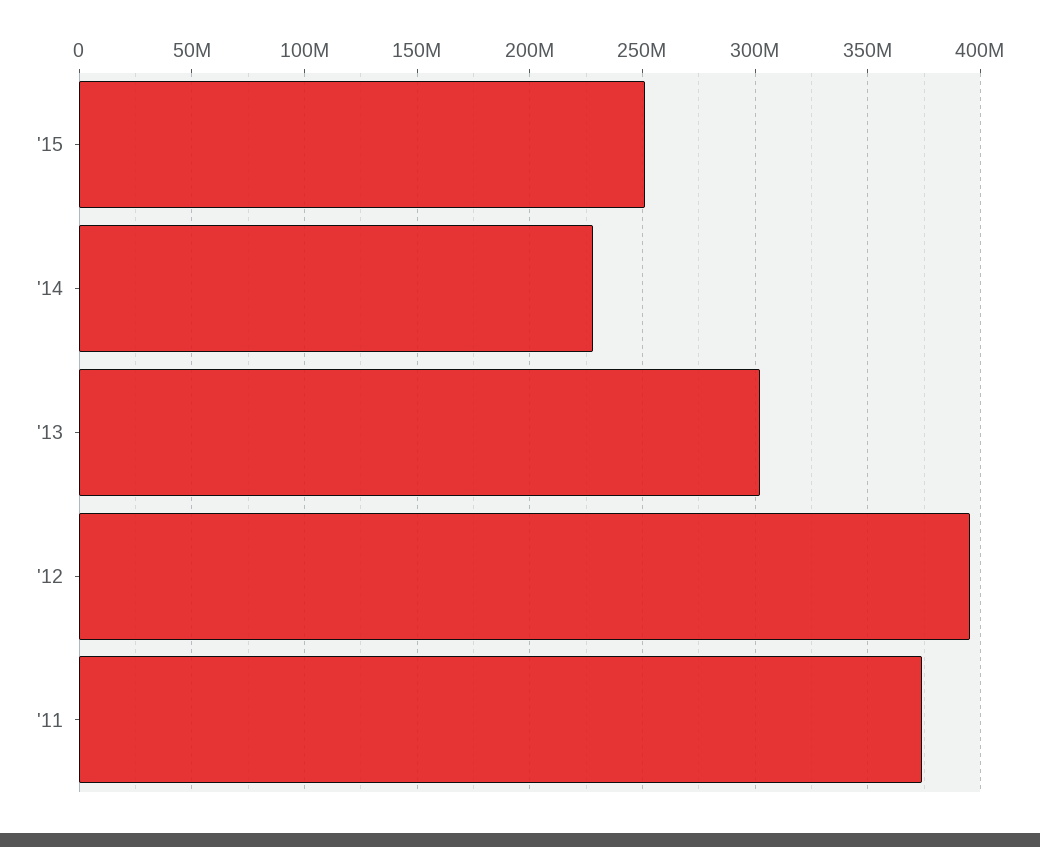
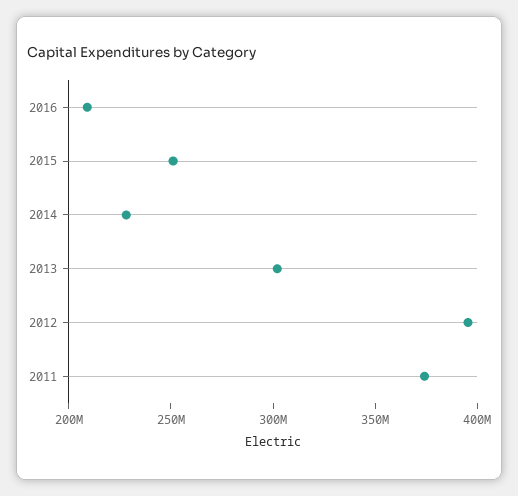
2016: none -> 210000000

